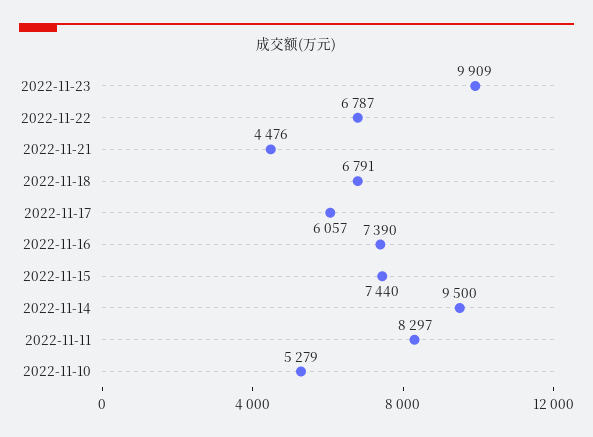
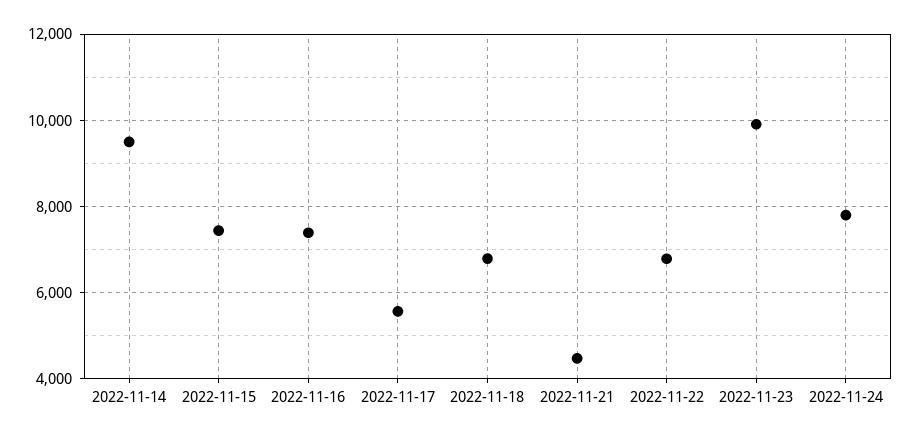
2022-11-17: 6057 -> 5600
2022-11-11: 8297 -> none
2022-11-10: 5279 -> none
2022-11-24: none -> 7800

